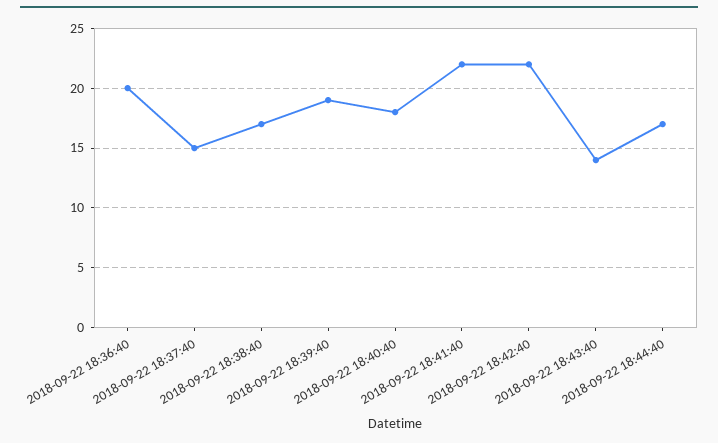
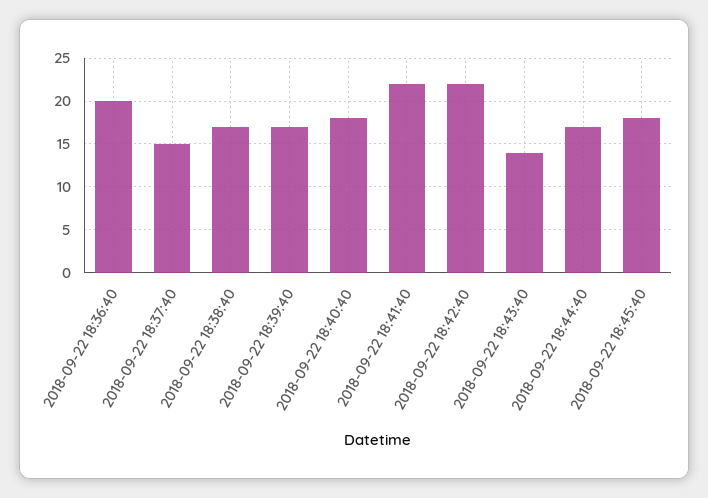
2018-09-22 18:39:40: 19 -> 17
2018-09-22 18:45:40: none -> 18

